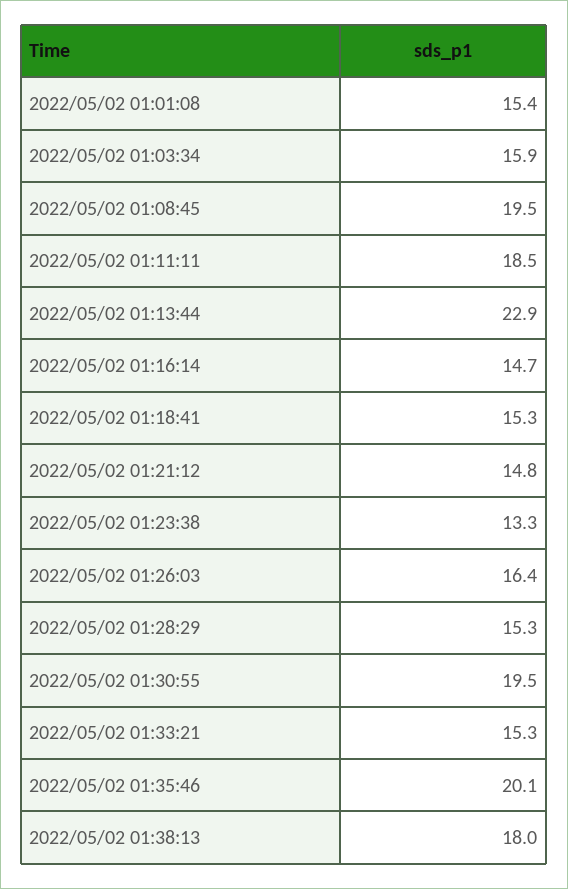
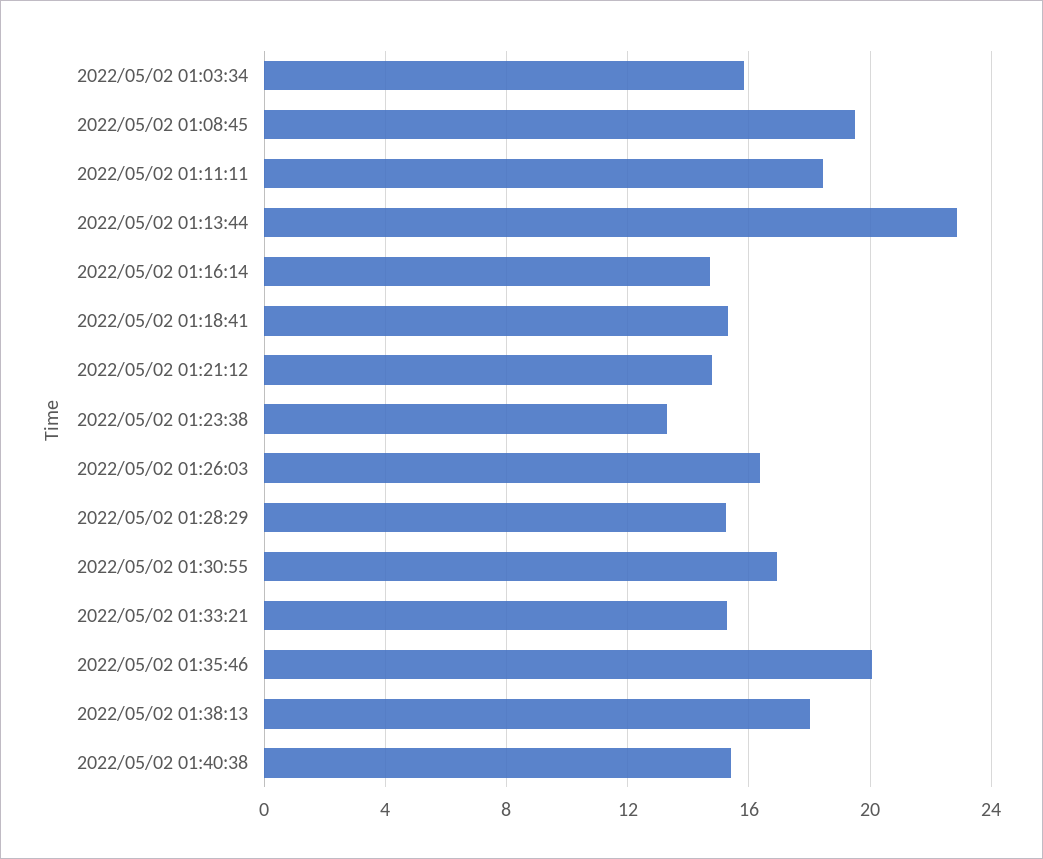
2022/05/02 01:01:08: 15.4 -> none
2022/05/02 01:30:55: 19.5 -> 17
2022/05/02 01:40:38: none -> 15.5

